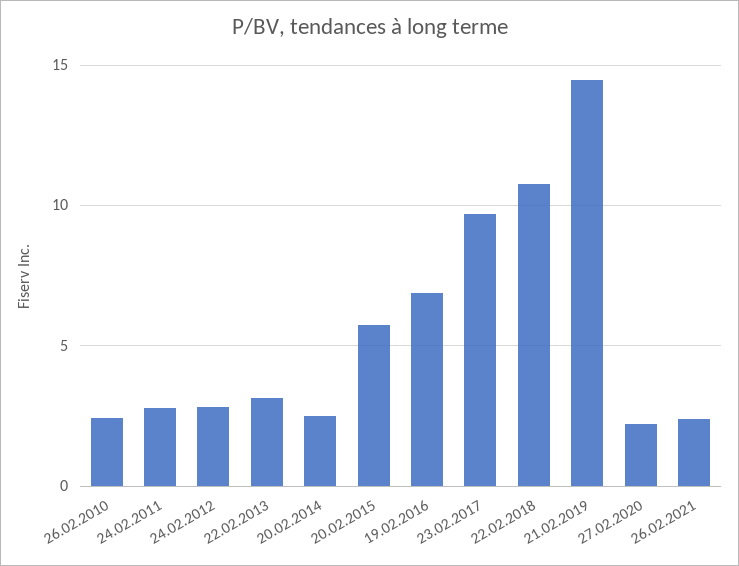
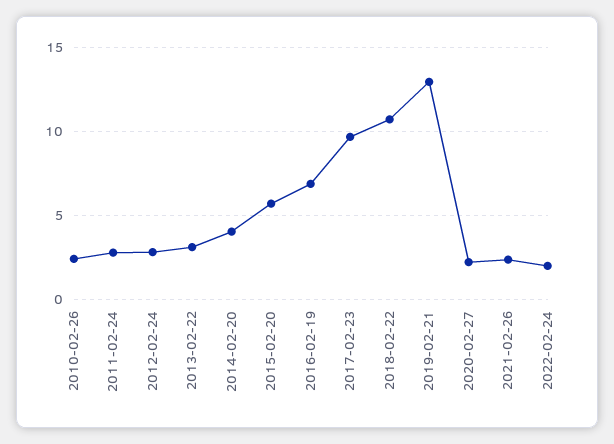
20.02.2014: 2.5 -> 4
21.02.2019: 14.5 -> 13
2022-02-24: none -> 2

